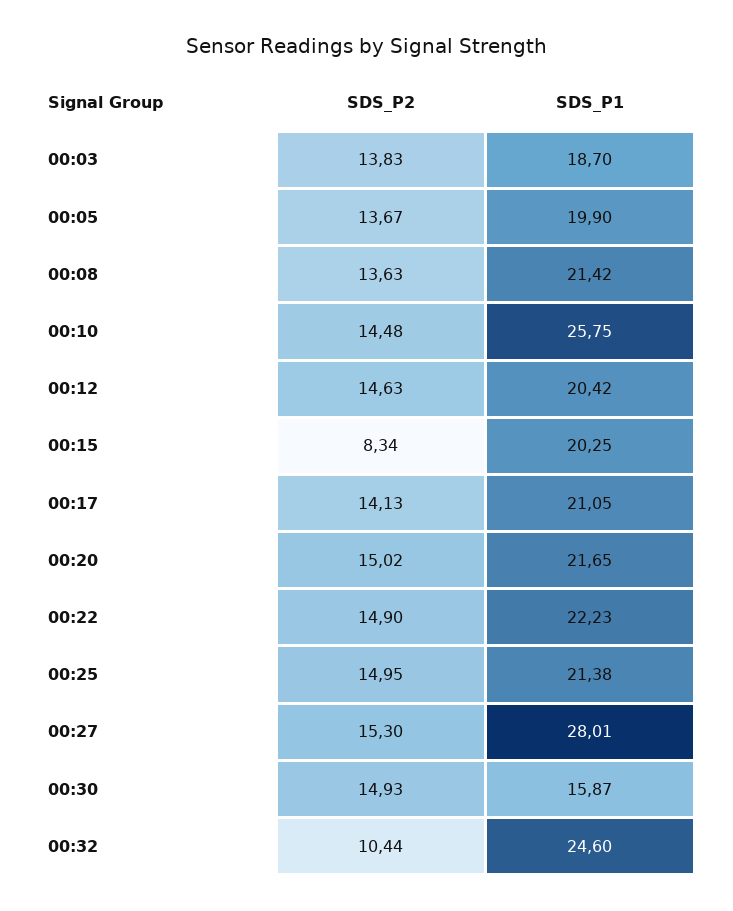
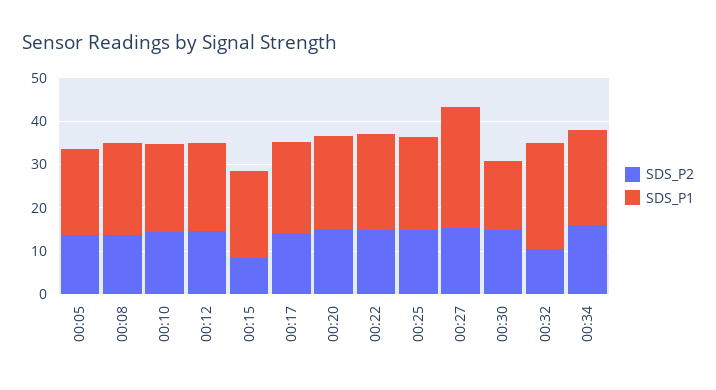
SDS_P2, 00:03: 13.83 -> none
SDS_P1, 00:03: 18.7 -> none
SDS_P1, 00:10: 25.75 -> 20
SDS_P2, 00:34: none -> 16
SDS_P1, 00:34: none -> 22

